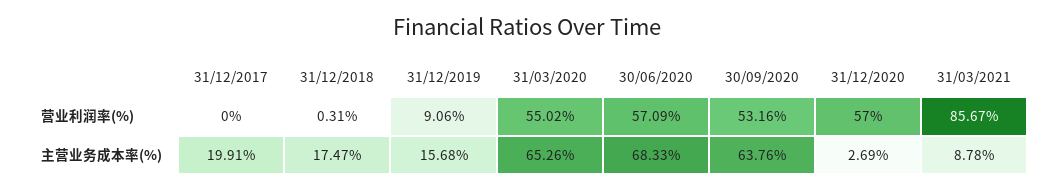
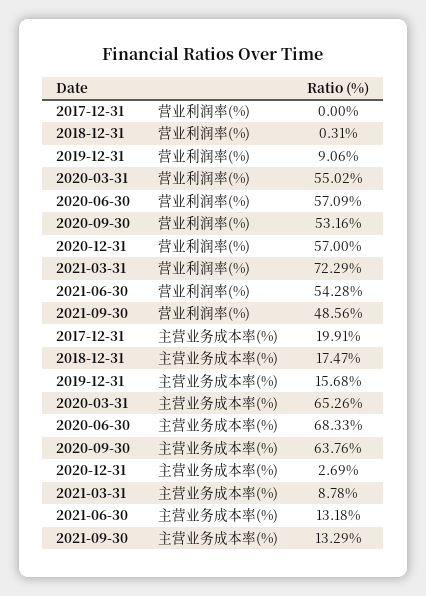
31/03/2021, 营业利润率(%): 85.67 -> 72.29
2021-06-30, 营业利润率(%): none -> 54.28
2021-09-30, 营业利润率(%): none -> 48.56
2021-06-30, 主营业务成本率(%): none -> 13.18
2021-09-30, 主营业务成本率(%): none -> 13.29

